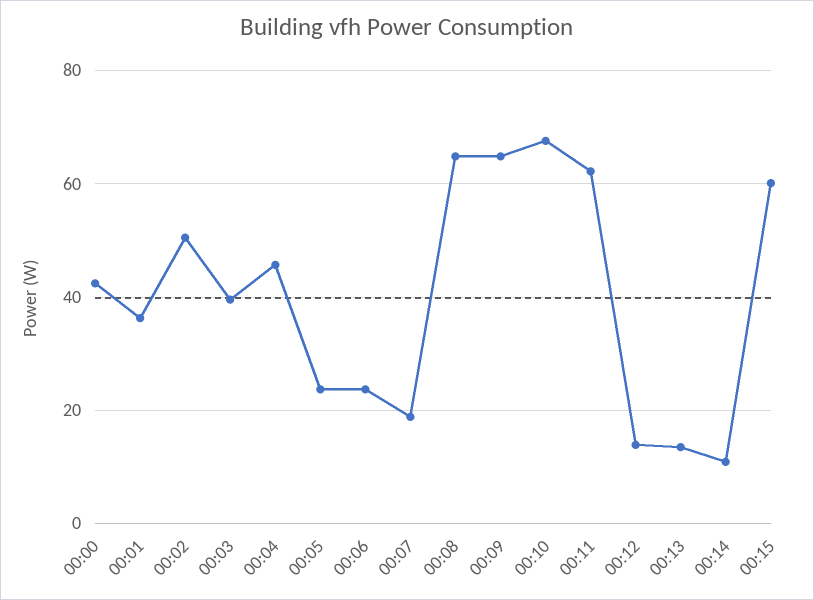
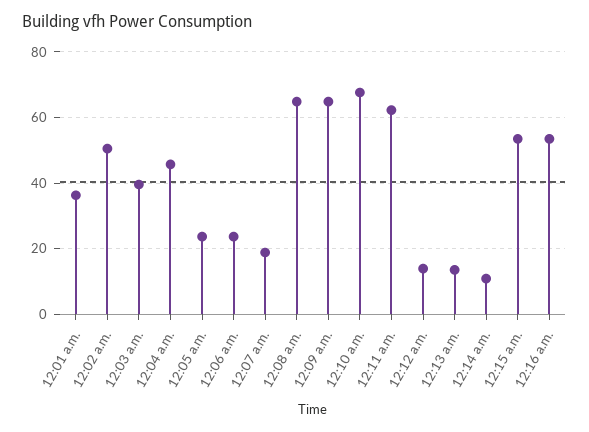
00:00: 42 -> none
00:15: 60 -> 54
12:16 a.m.: none -> 54

